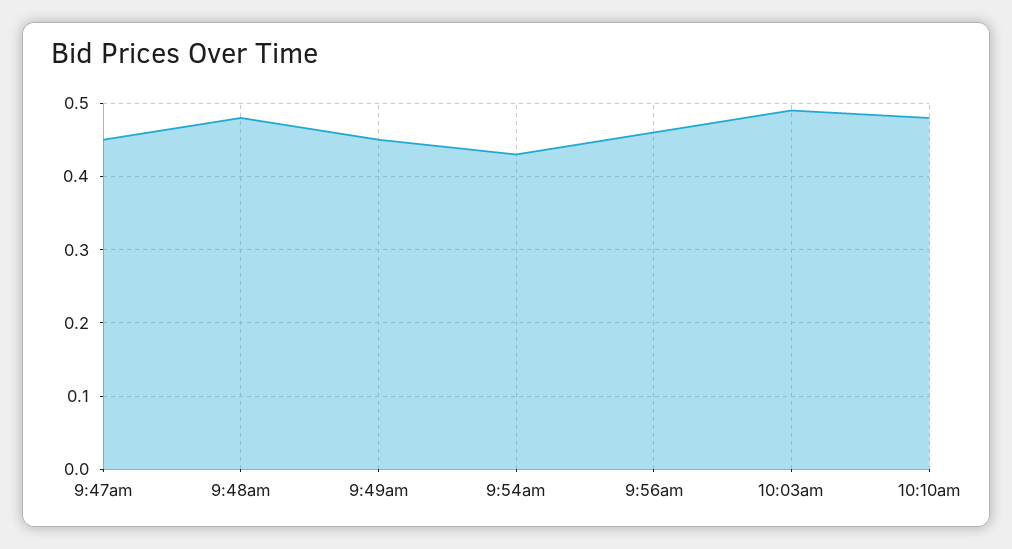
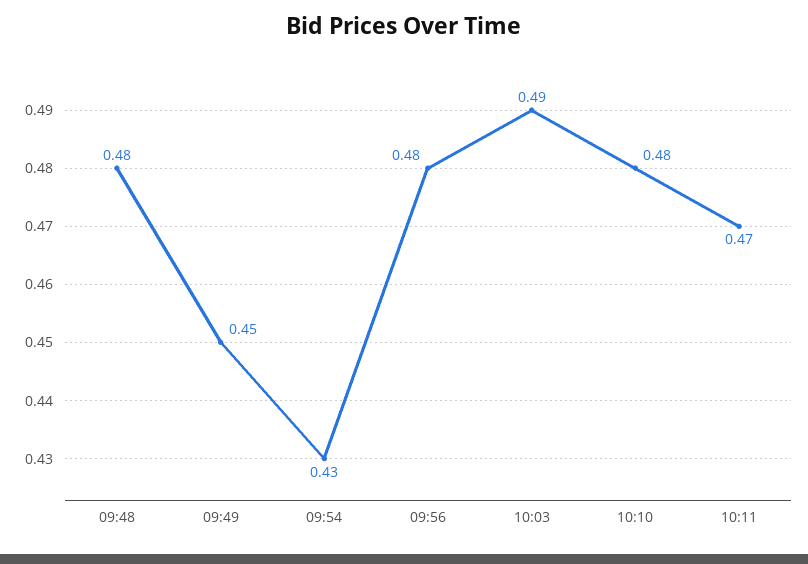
9:47am: 0.45 -> none
9:56am: 0.46 -> 0.48
10:11: none -> 0.47

